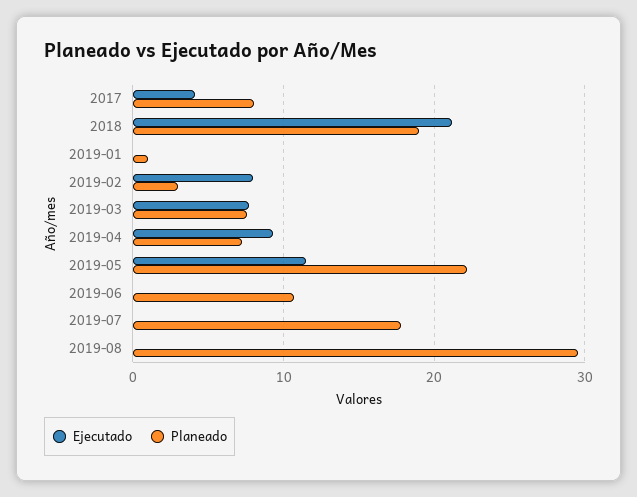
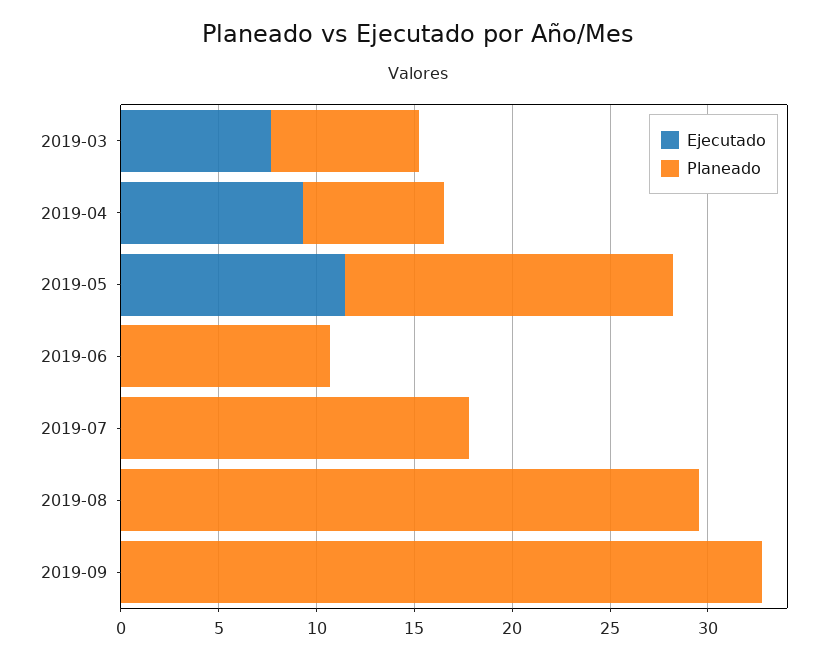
Ejecutado, 2017: 4 -> none
Planeado, 2017: 8 -> none
Ejecutado, 2018: 21 -> none
Planeado, 2018: 19 -> none
Ejecutado, 2019-01: 0 -> none
Planeado, 2019-01: 1 -> none
Ejecutado, 2019-02: 8 -> none
Planeado, 2019-02: 3 -> none
Planeado, 2019-05: 22 -> 17
Ejecutado, 2019-09: none -> 0
Planeado, 2019-09: none -> 33

